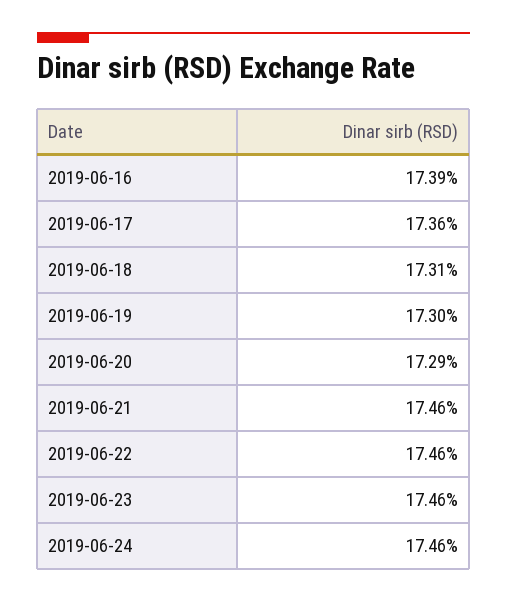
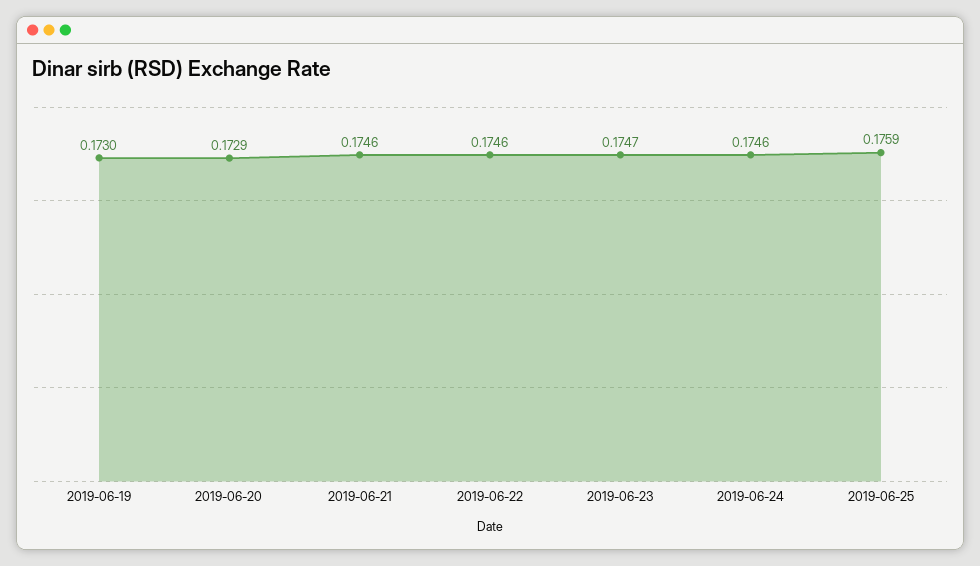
2019-06-16: 0.1739 -> none
2019-06-17: 0.1736 -> none
2019-06-18: 0.1731 -> none
2019-06-23: 0.1746 -> 0.1747
2019-06-25: none -> 0.1759

